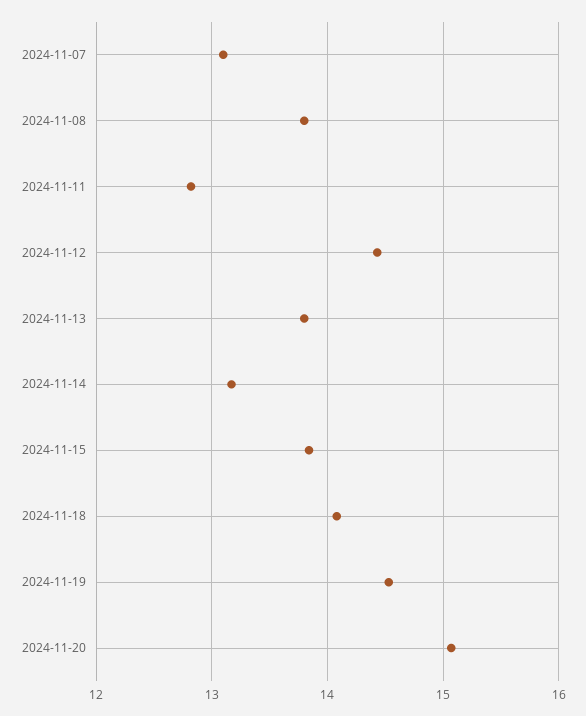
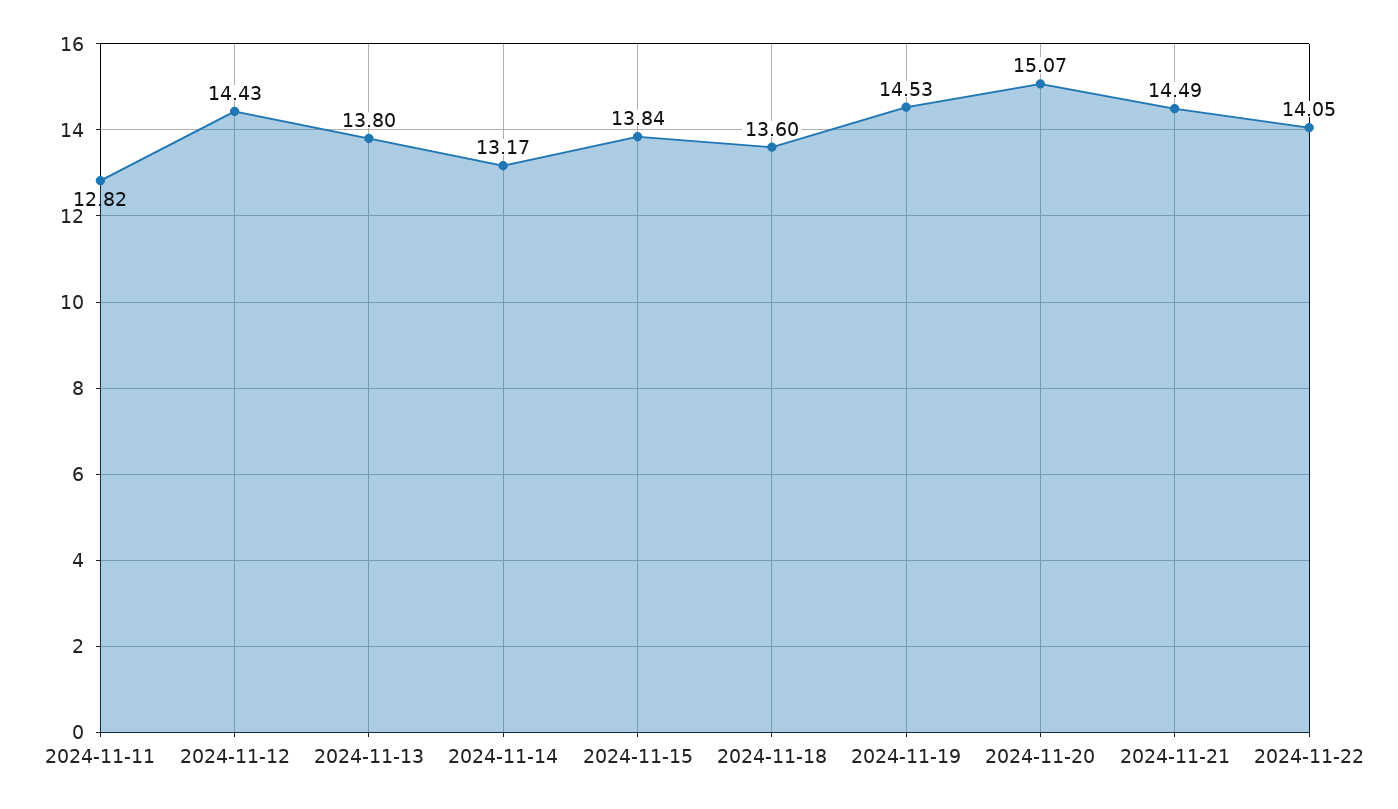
2024-11-07: 13.1 -> none
2024-11-08: 13.8 -> none
2024-11-18: 14.1 -> 13.6
2024-11-21: none -> 14.49
2024-11-22: none -> 14.05

